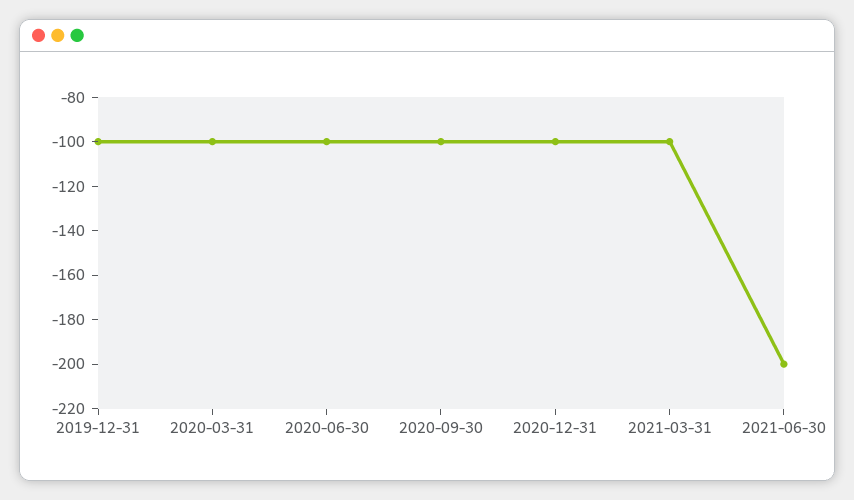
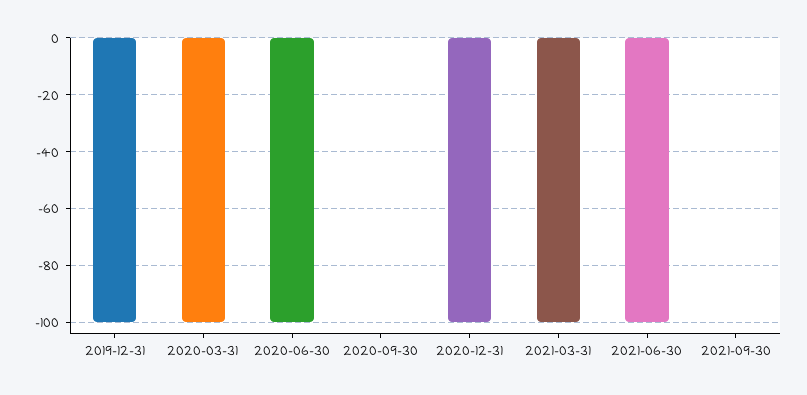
2020-09-30: -100 -> 0
2021-06-30: -200 -> -100
2021-09-30: none -> 0

